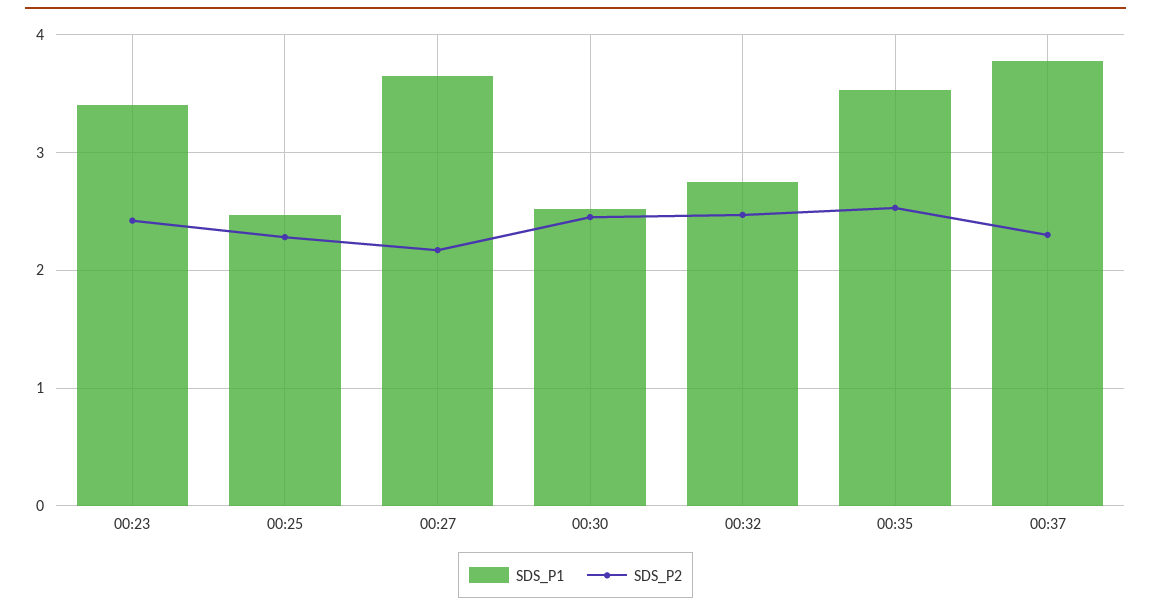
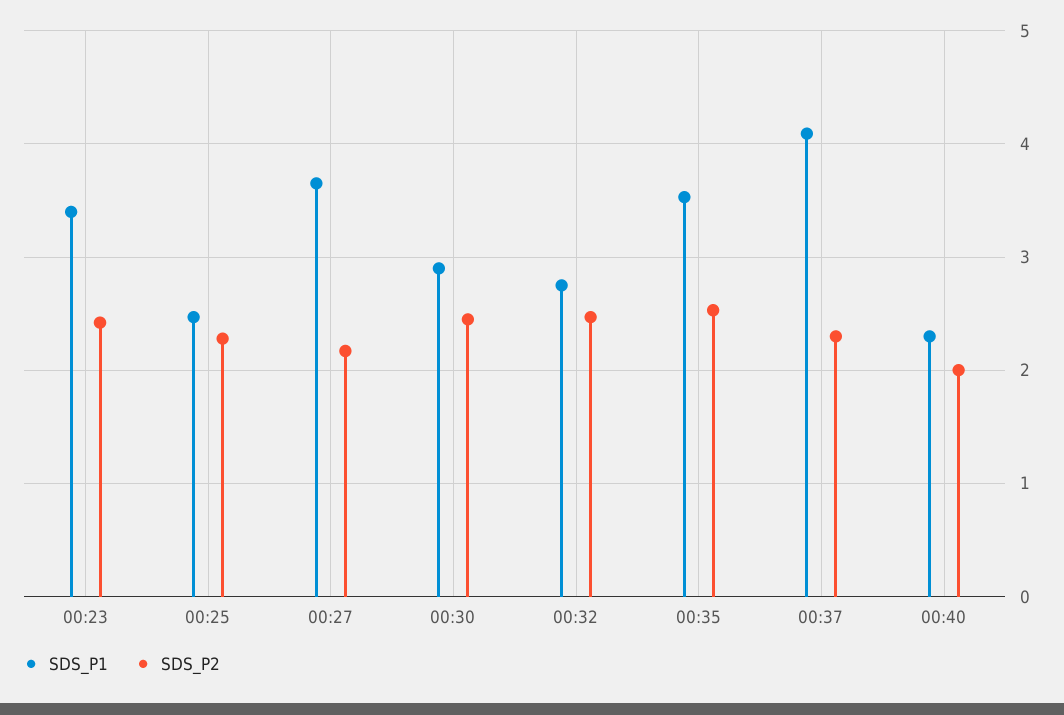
SDS_P1, 00:30: 2.5 -> 2.9
SDS_P1, 00:37: 3.8 -> 4.1
SDS_P1, 00:40: none -> 2.3
SDS_P2, 00:40: none -> 2

